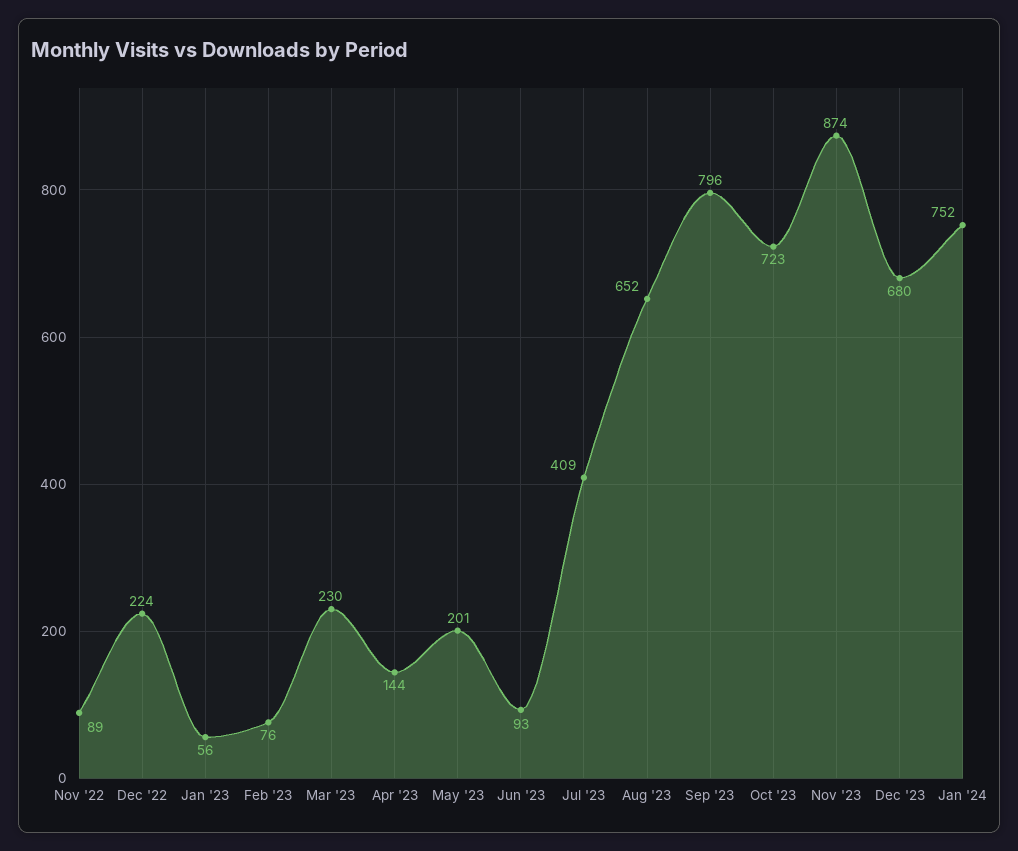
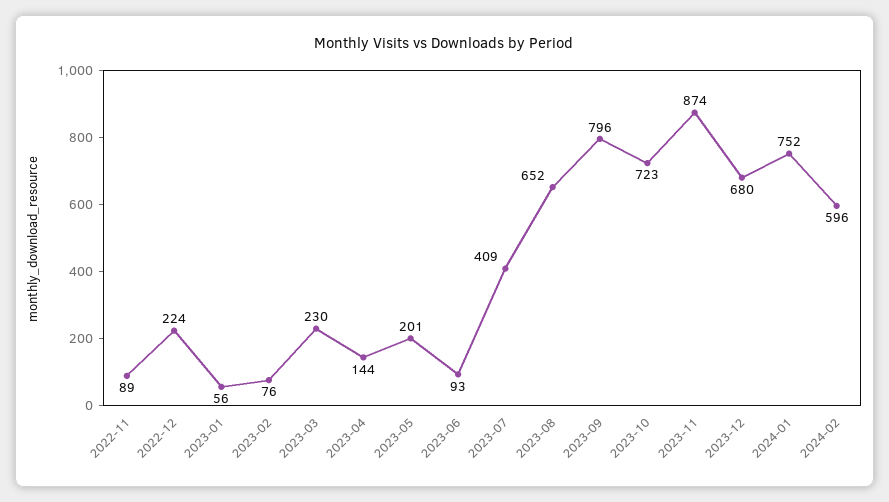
2024-02: none -> 596

